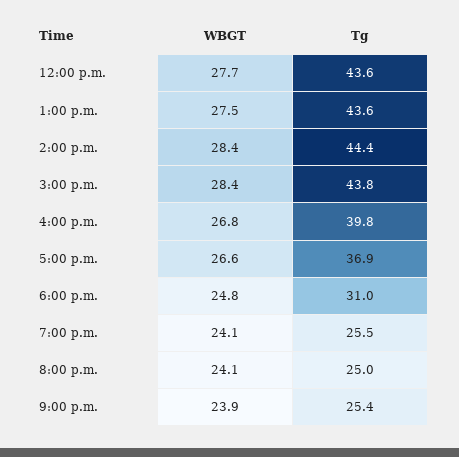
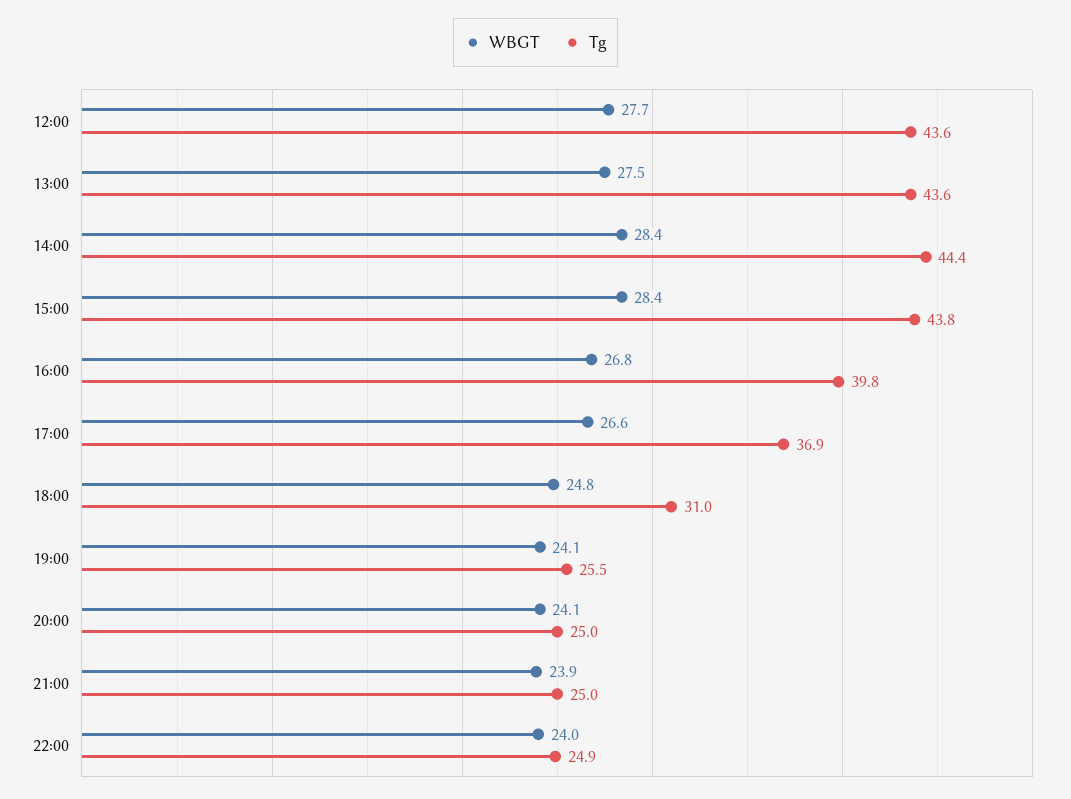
Tg, 9:00 p.m.: 25.4 -> 25
WBGT, 22:00: none -> 24
Tg, 22:00: none -> 24.9

